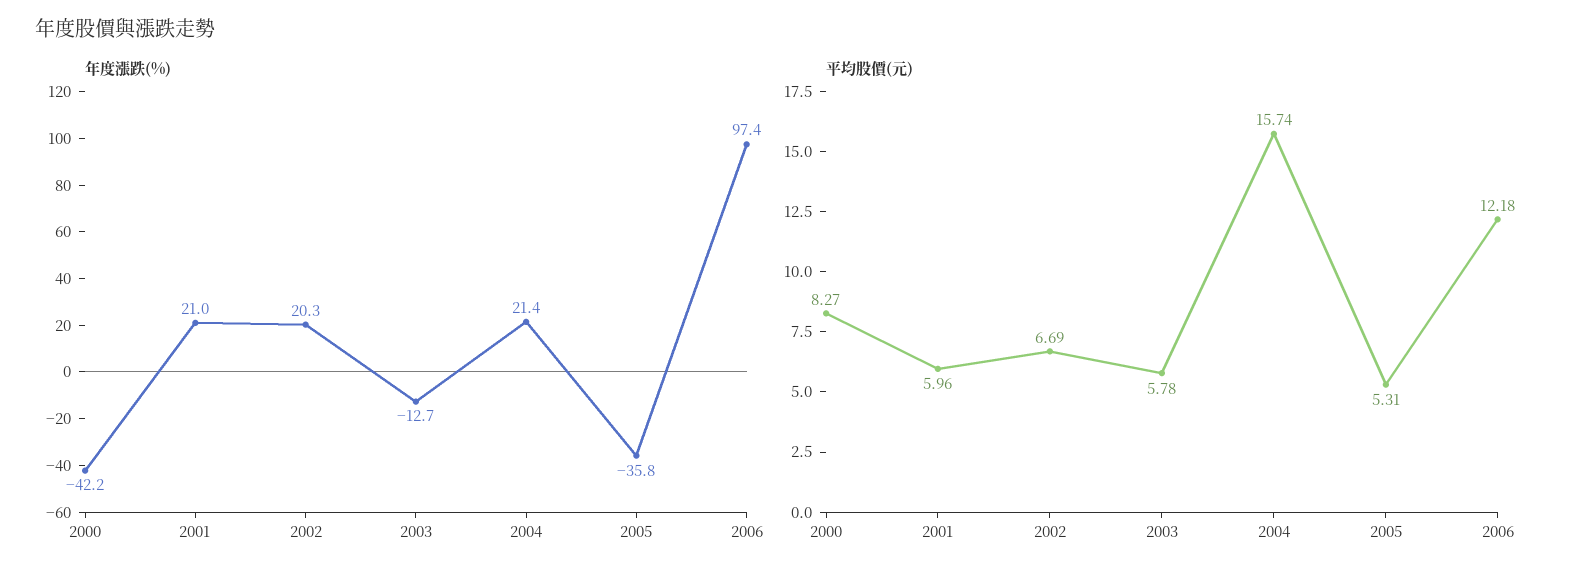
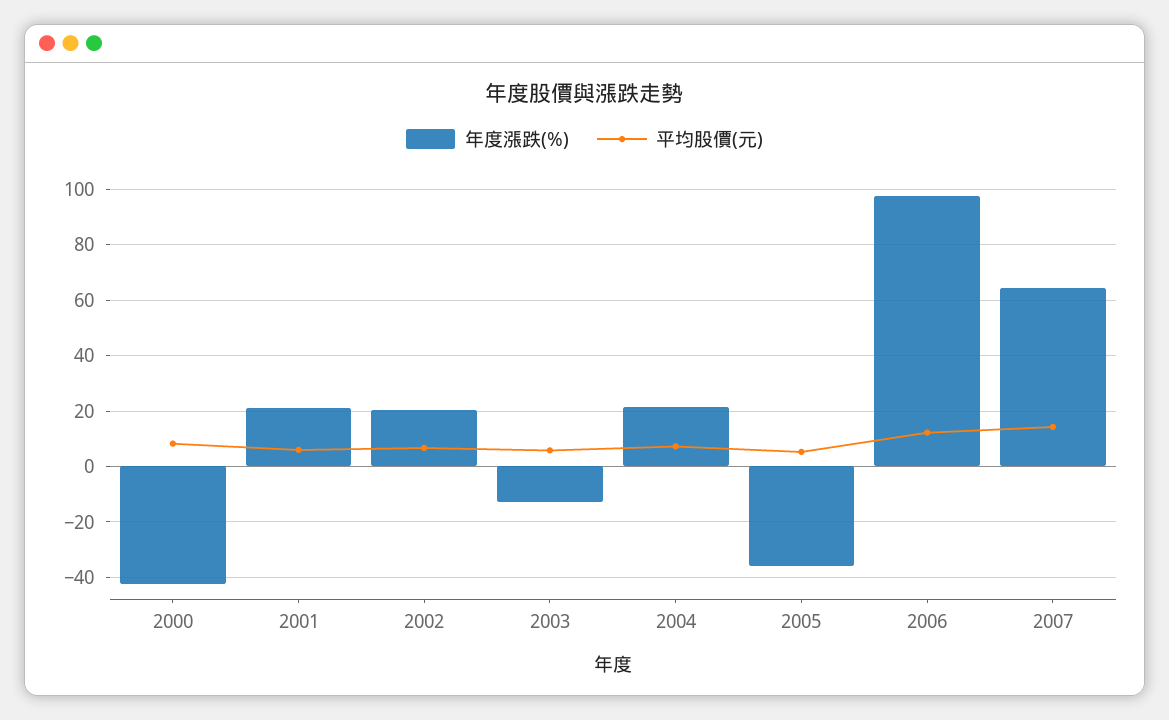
平均股價(元), 2004: 15.74 -> 7.5
年度漲跌(%), 2007: none -> 65
平均股價(元), 2007: none -> 15

